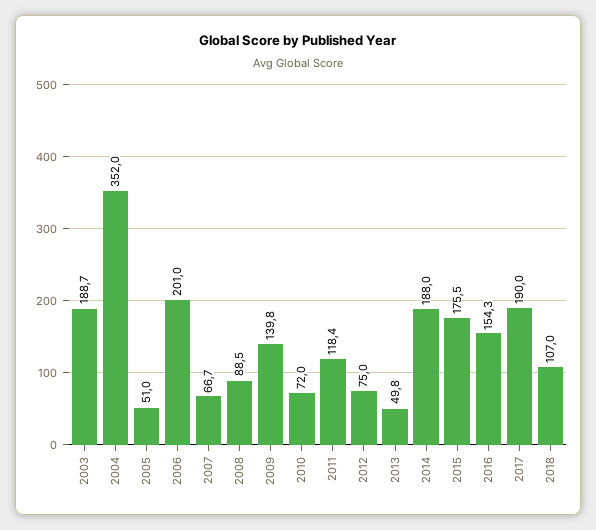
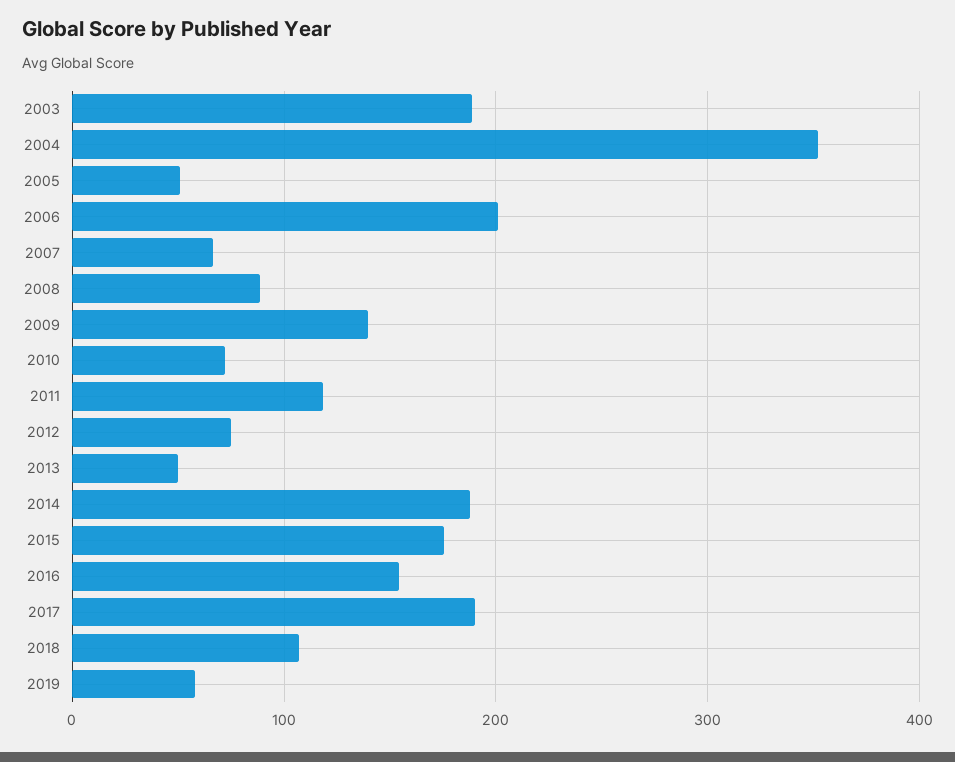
2019: none -> 60

